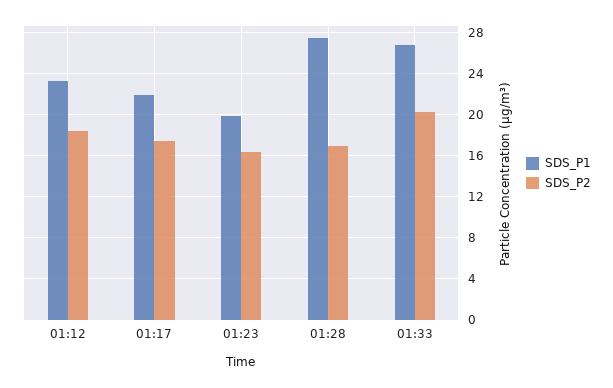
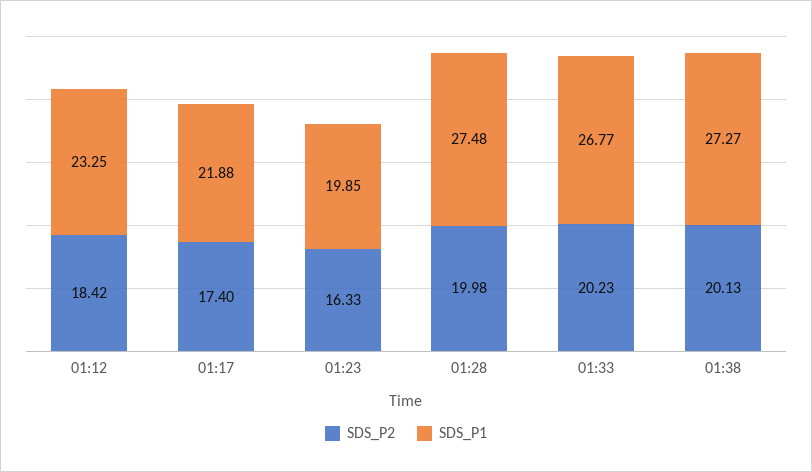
SDS_P2, 01:28: 17 -> 19.98
SDS_P2, 01:38: none -> 20.13
SDS_P1, 01:38: none -> 27.27

